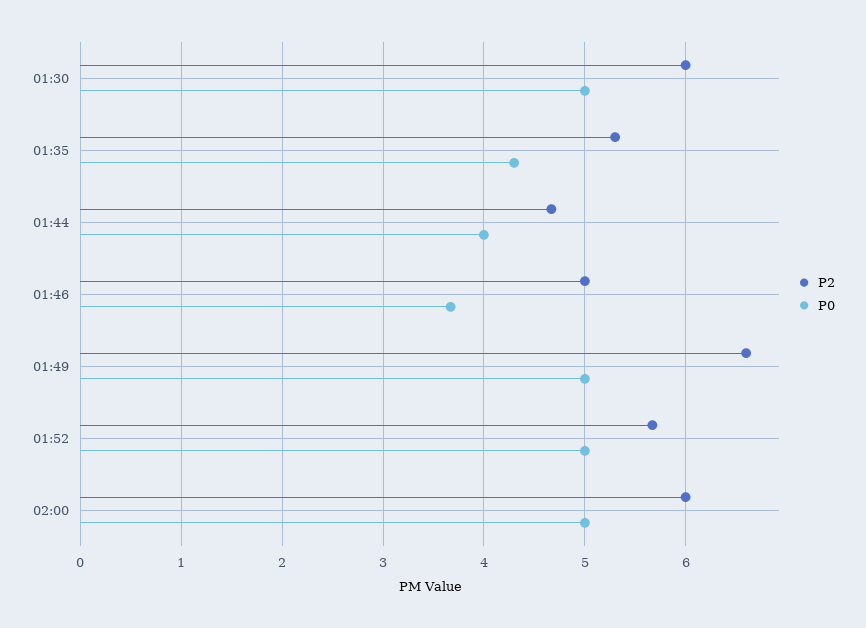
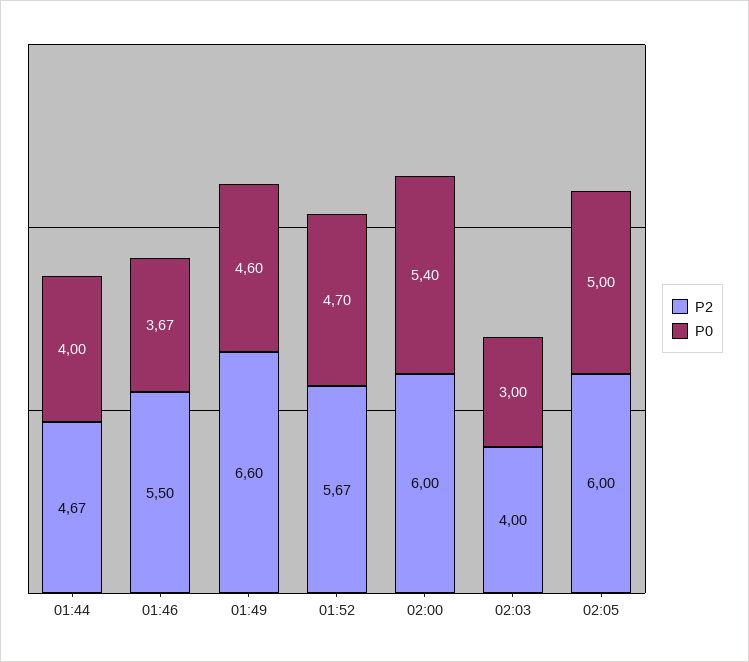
P2, 01:30: 6 -> none
P0, 01:30: 5 -> none
P2, 01:35: 5.3 -> none
P0, 01:35: 4.3 -> none
P2, 01:46: 5 -> 5.5
P0, 01:49: 5 -> 4.6
P0, 01:52: 5 -> 4.7
P0, 02:00: 5 -> 5.4
P2, 02:03: none -> 4
P0, 02:03: none -> 3
P2, 02:05: none -> 6
P0, 02:05: none -> 5

